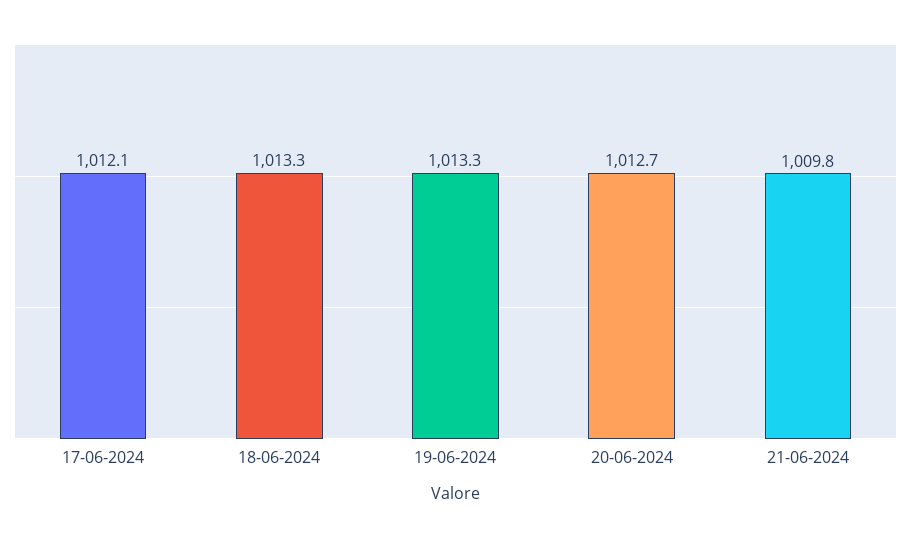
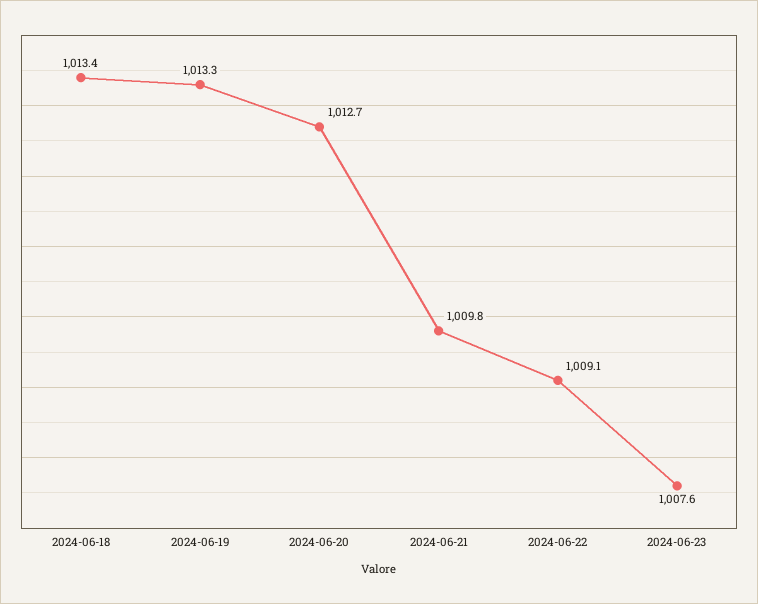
17-06-2024: 1012.1 -> none
18-06-2024: 1013.3 -> 1013.4
2024-06-22: none -> 1009.1
2024-06-23: none -> 1007.6

